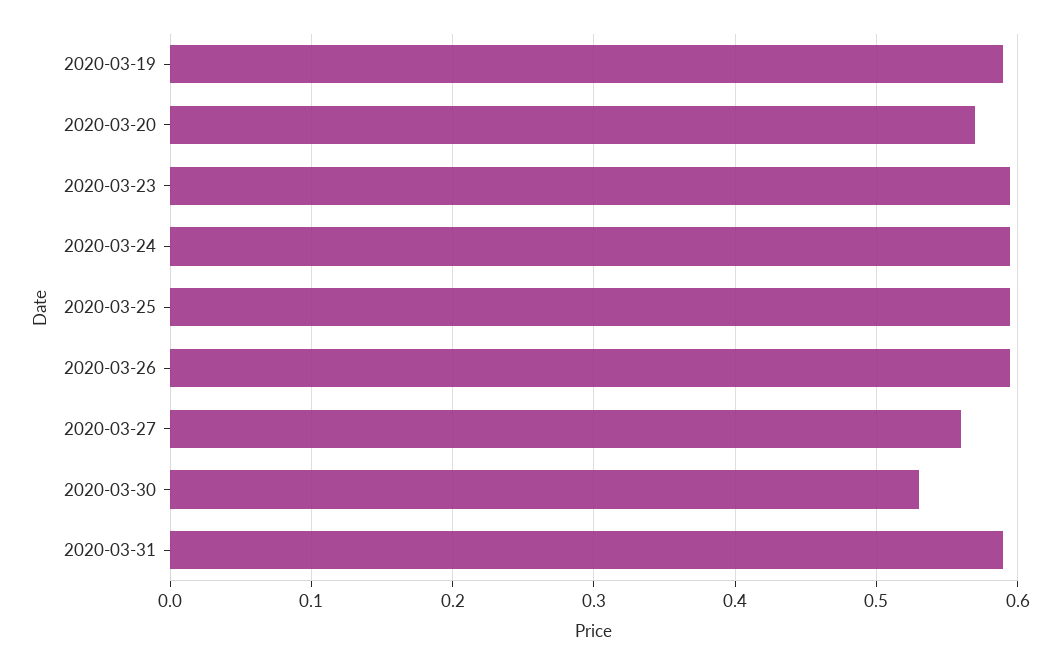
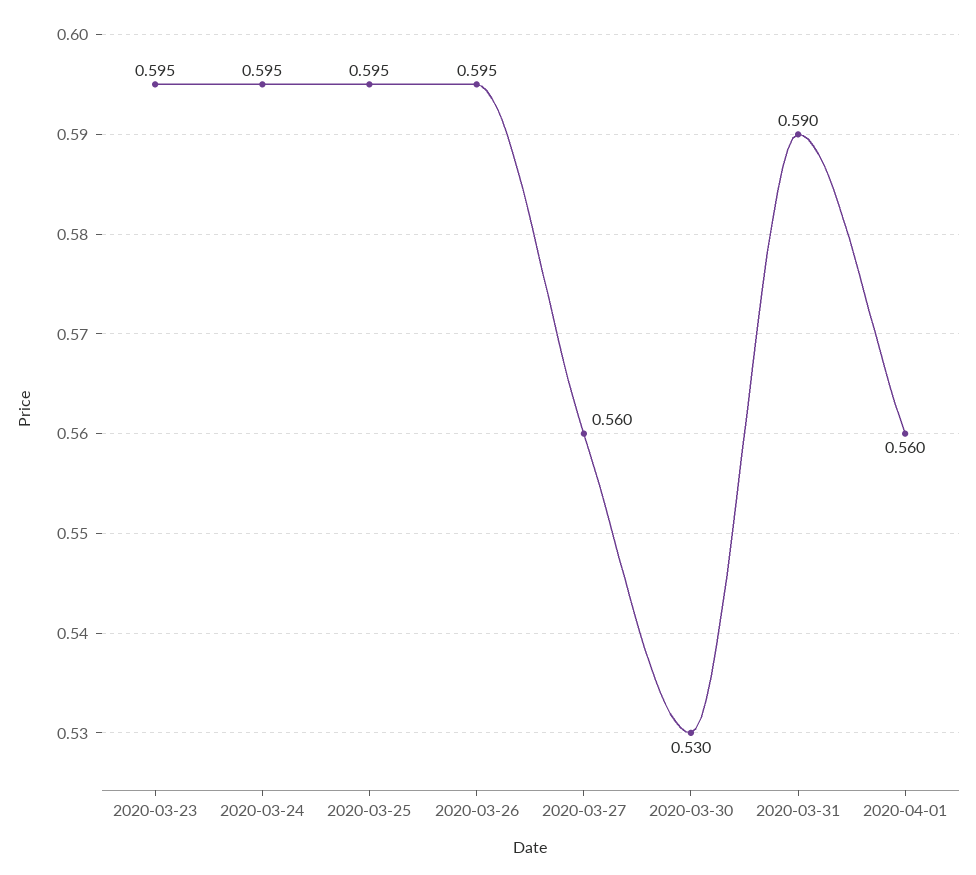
2020-03-19: 0.59 -> none
2020-03-20: 0.57 -> none
2020-04-01: none -> 0.56

